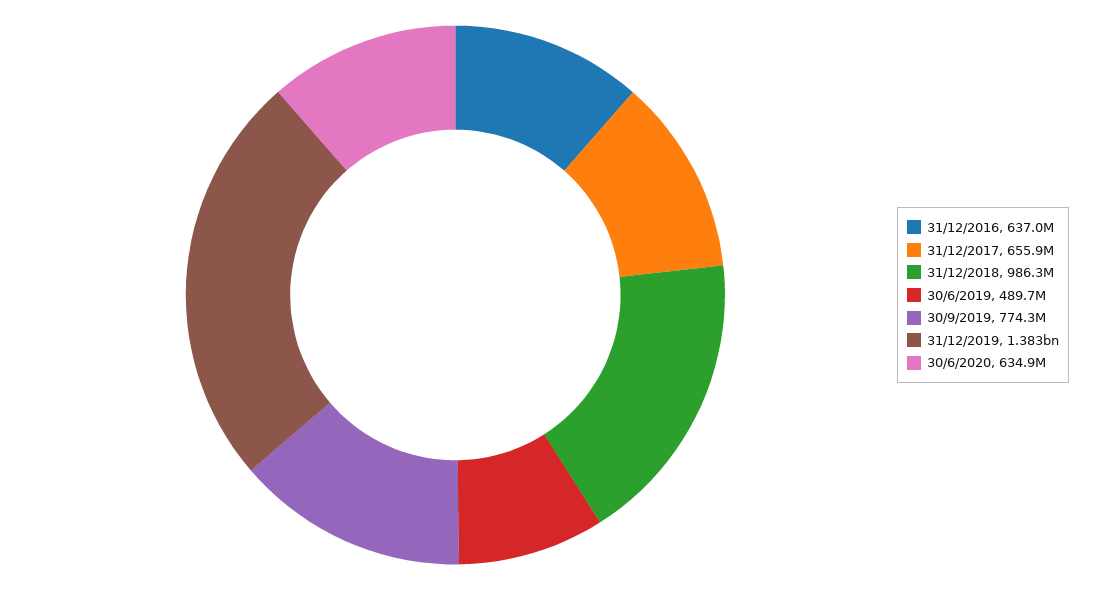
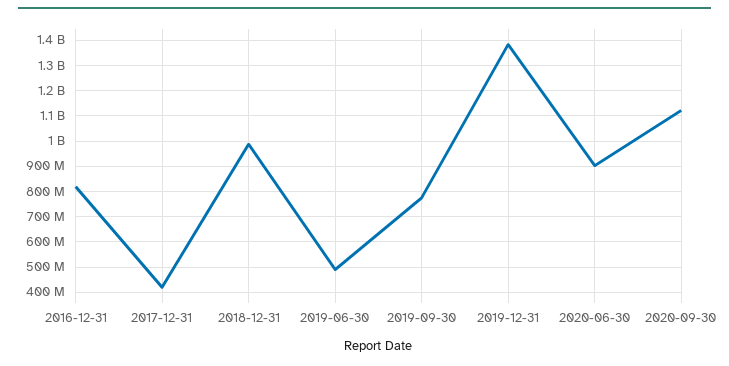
31/12/2016: 637000000 -> 825000000
31/12/2017: 655900000 -> 425000000
30/6/2020: 634900000 -> 900000000
2020-09-30: none -> 1125000000

